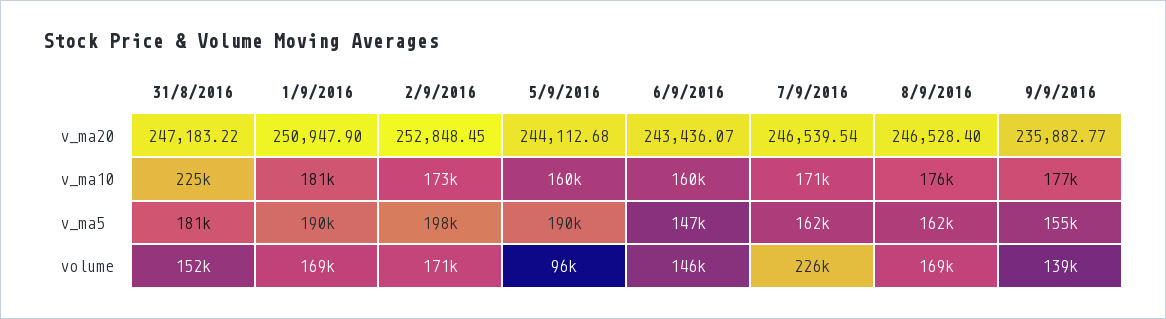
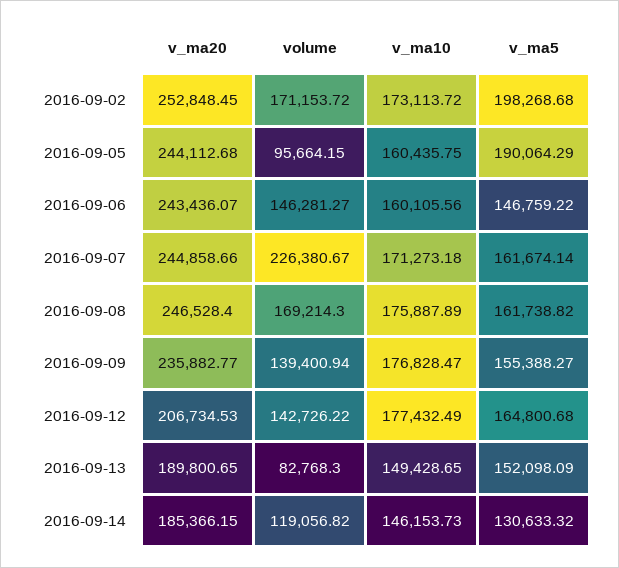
31/8/2016, v_ma20: 247183.22 -> none
1/9/2016, v_ma20: 250947.9 -> none
7/9/2016, v_ma20: 246539.54 -> 244858.66
31/8/2016, v_ma10: 225000 -> none
1/9/2016, v_ma10: 181000 -> none
31/8/2016, v_ma5: 181000 -> none
1/9/2016, v_ma5: 190000 -> none
31/8/2016, volume: 152000 -> none
1/9/2016, volume: 169000 -> none
2016-09-12, v_ma20: none -> 206734.53
2016-09-12, volume: none -> 142726.22
2016-09-12, v_ma10: none -> 177432.49
2016-09-12, v_ma5: none -> 164800.68
2016-09-13, v_ma20: none -> 189800.65
2016-09-13, volume: none -> 82768.3
2016-09-13, v_ma10: none -> 149428.65
2016-09-13, v_ma5: none -> 152098.09
2016-09-14, v_ma20: none -> 185366.15
2016-09-14, volume: none -> 119056.82
2016-09-14, v_ma10: none -> 146153.73
2016-09-14, v_ma5: none -> 130633.32

